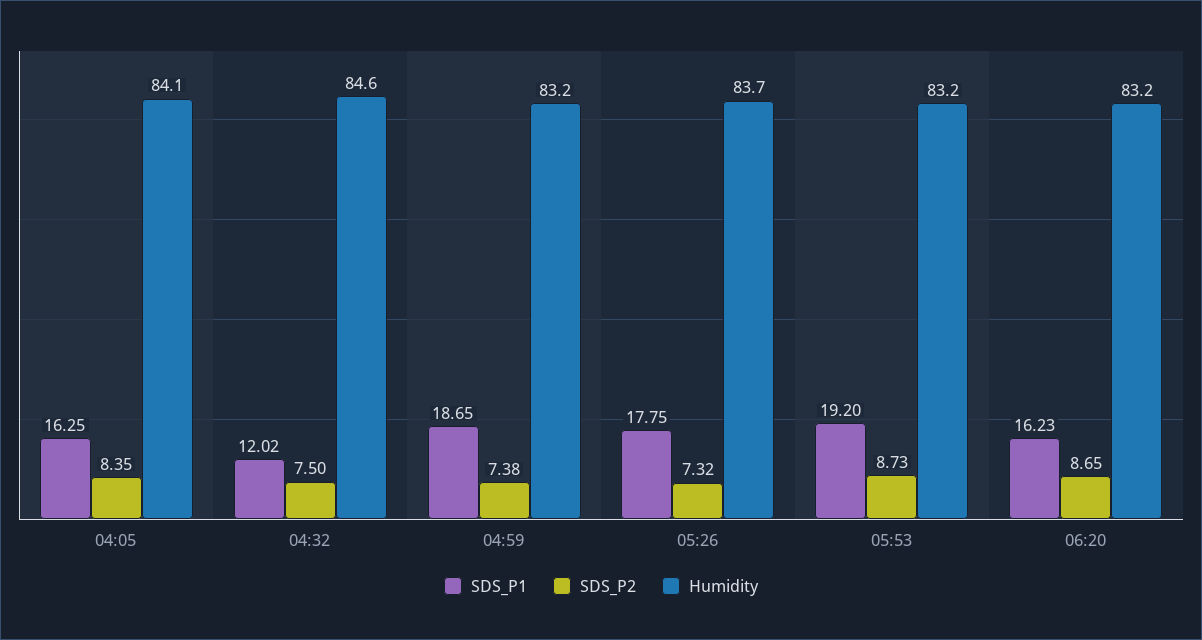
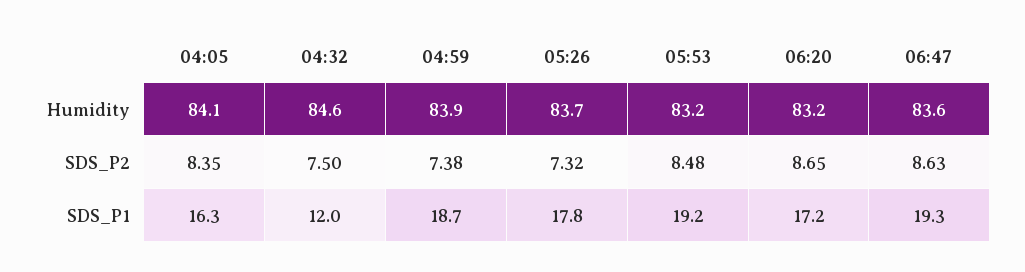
Humidity, 04:59: 83.2 -> 83.9
SDS_P2, 05:53: 8.73 -> 8.48
SDS_P1, 06:20: 16.23 -> 17.2
Humidity, 06:47: none -> 83.6
SDS_P2, 06:47: none -> 8.63
SDS_P1, 06:47: none -> 19.3

